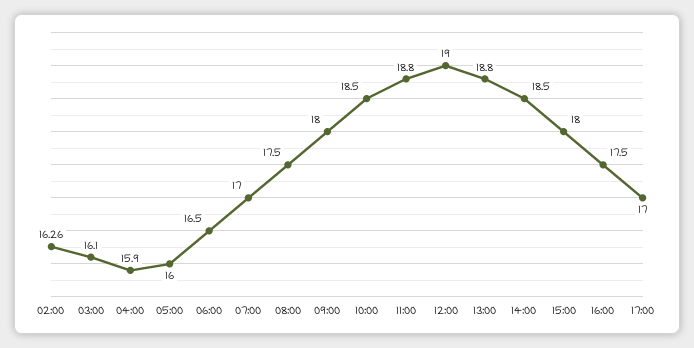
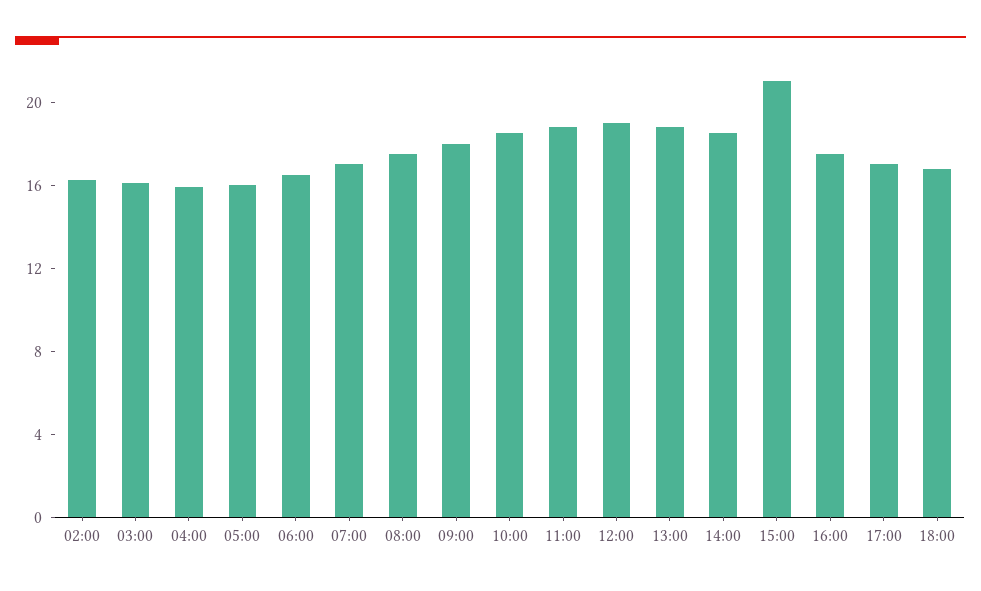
15:00: 18 -> 21
18:00: none -> 17

